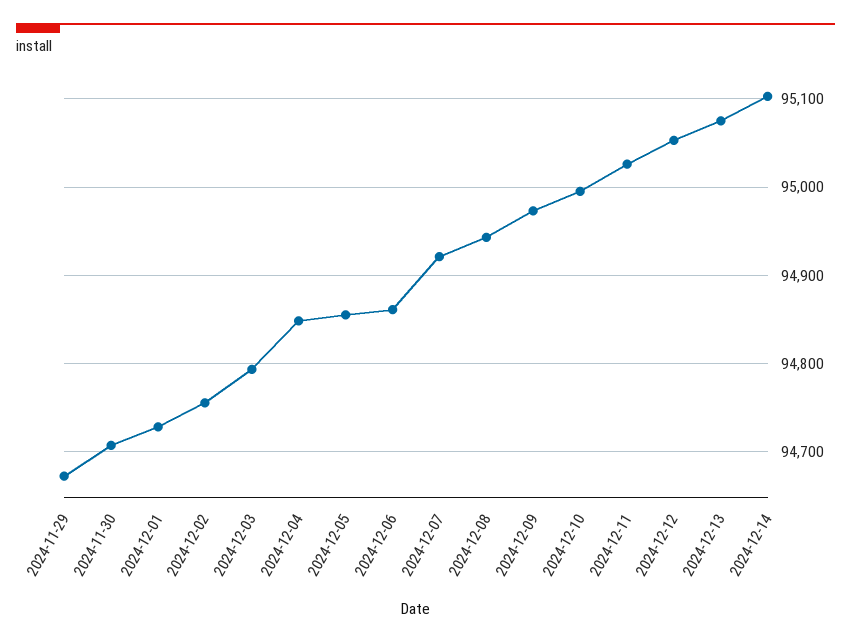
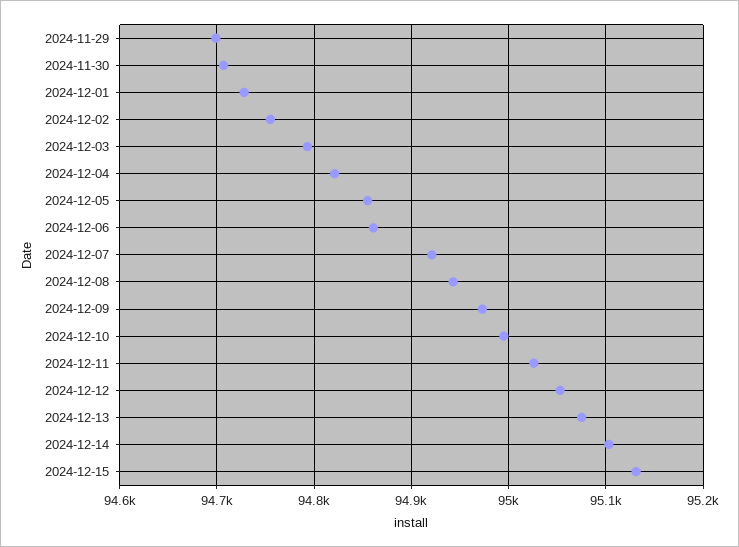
2024-11-29: 94670 -> 94700
2024-12-04: 94850 -> 94820
2024-12-15: none -> 95130

